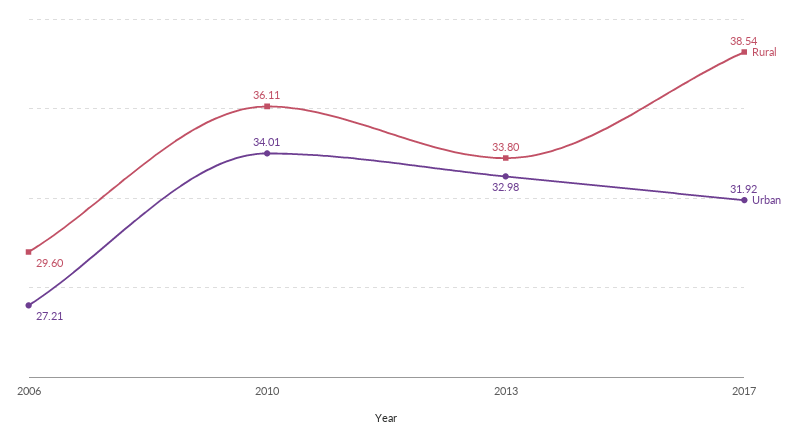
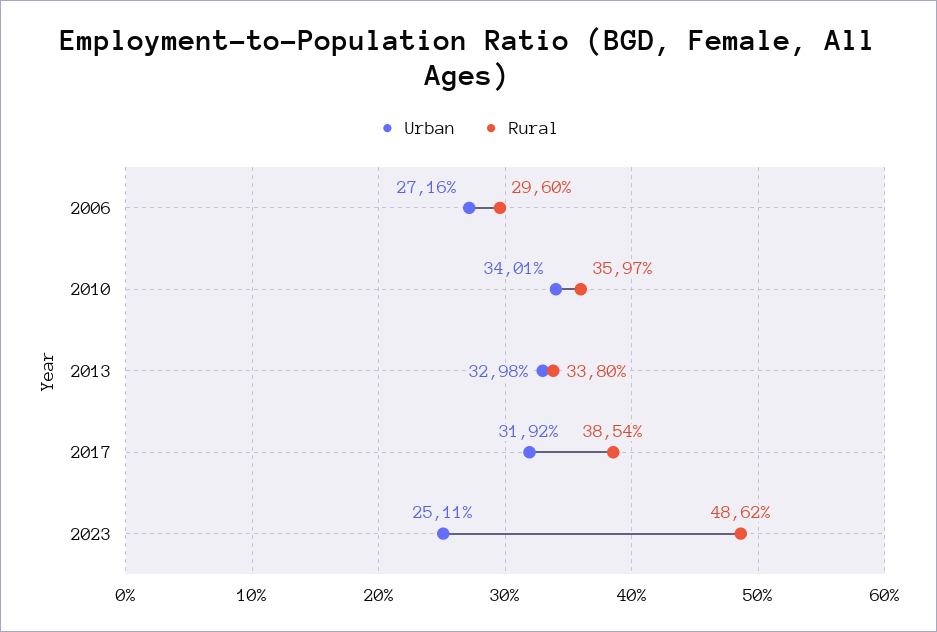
Urban, 2006: 27.21 -> 27.16
Rural, 2010: 36.11 -> 35.97
Urban, 2023: none -> 25.11
Rural, 2023: none -> 48.62

